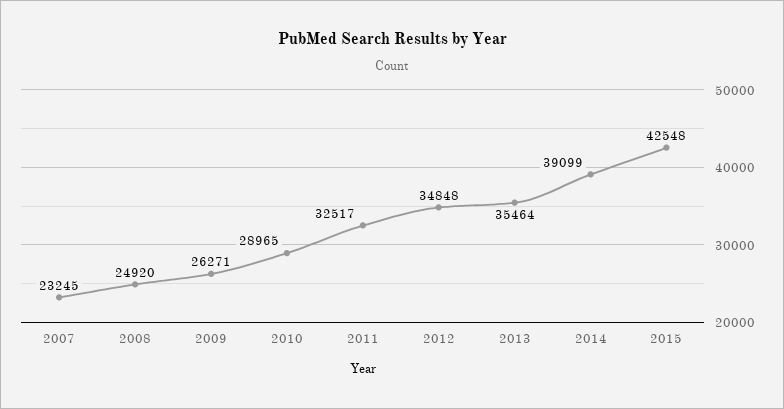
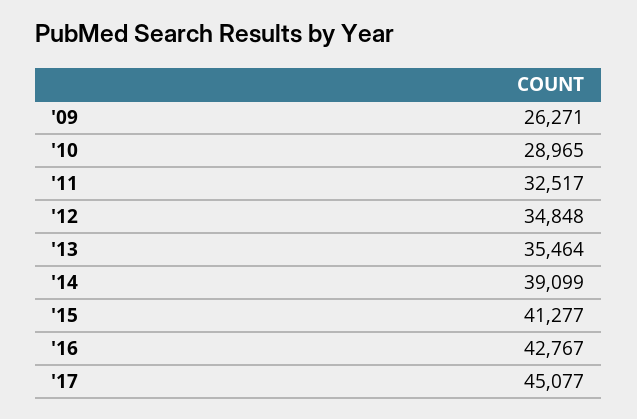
2007: 23245 -> none
2008: 24920 -> none
2015: 42548 -> 41277
'16: none -> 42767
'17: none -> 45077

